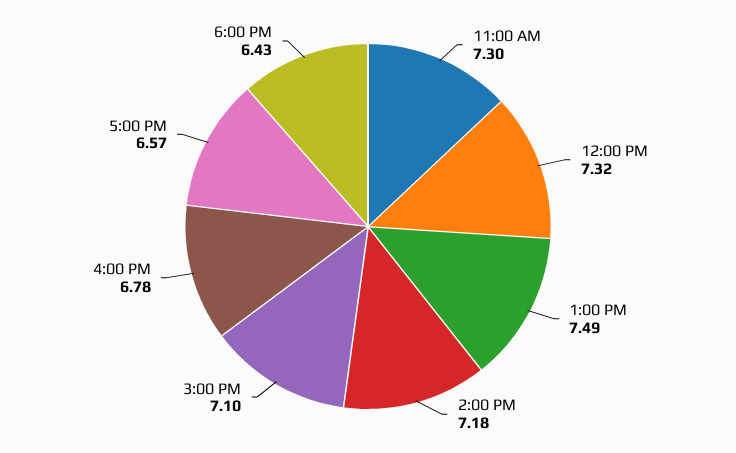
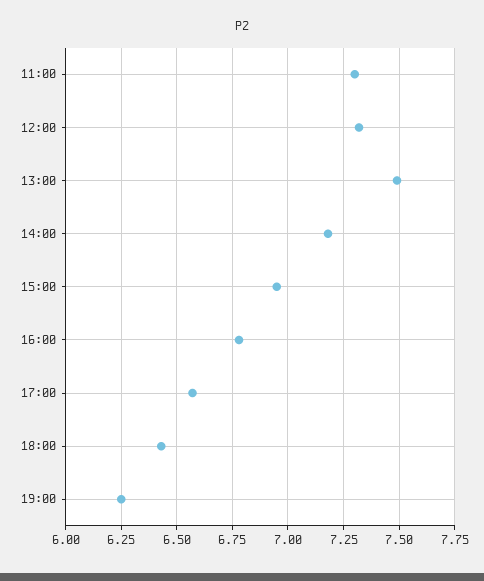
3:00 PM: 7.1 -> 6.95
19:00: none -> 6.25

